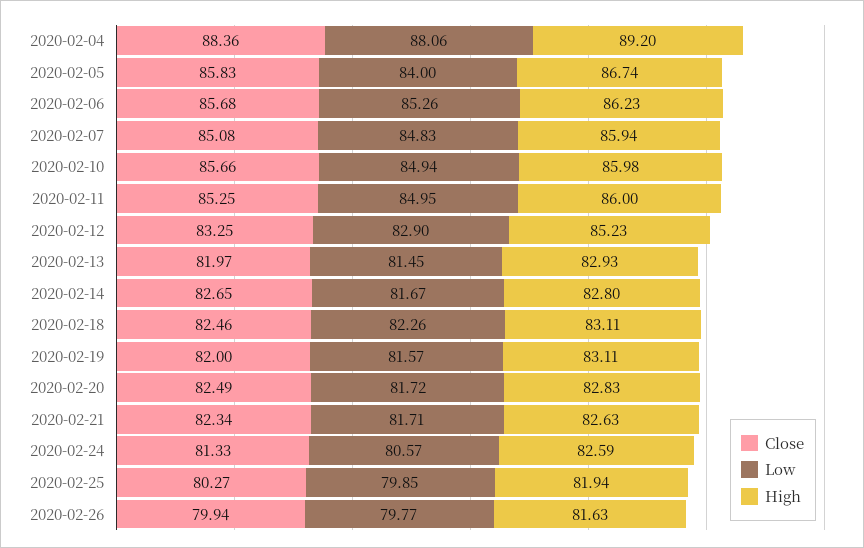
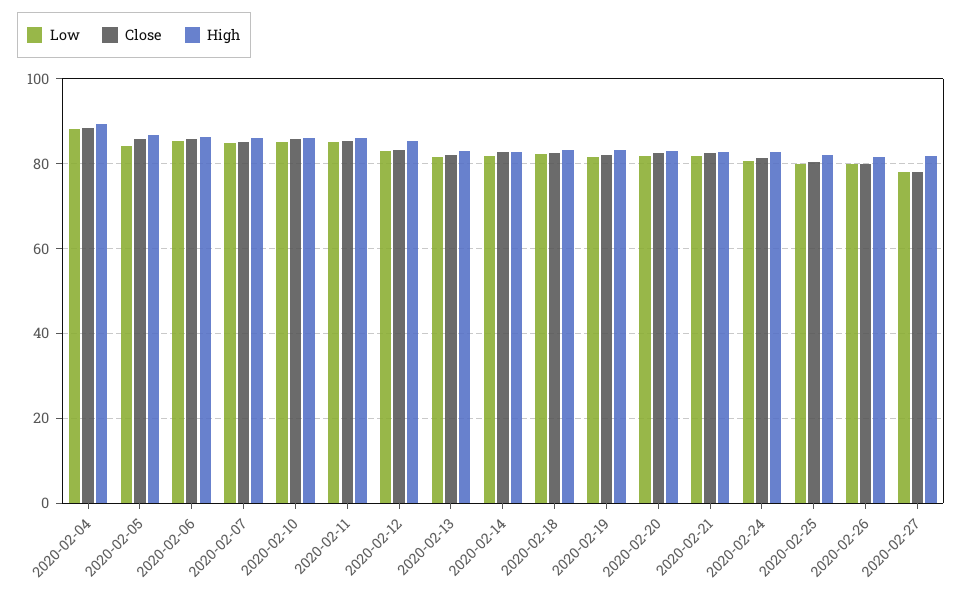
Low, 2020-02-27: none -> 78
Close, 2020-02-27: none -> 78
High, 2020-02-27: none -> 82

